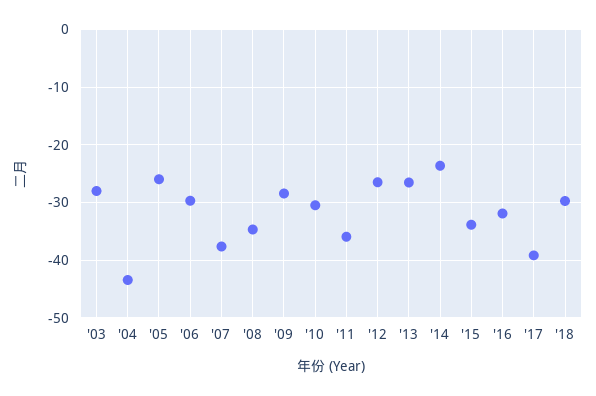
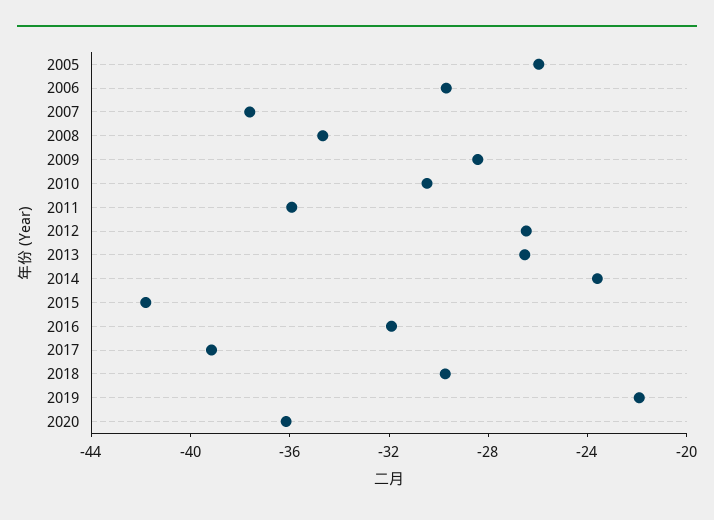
'03: -28 -> none
'04: -44 -> none
'15: -34 -> -42
2019: none -> -22
2020: none -> -36

